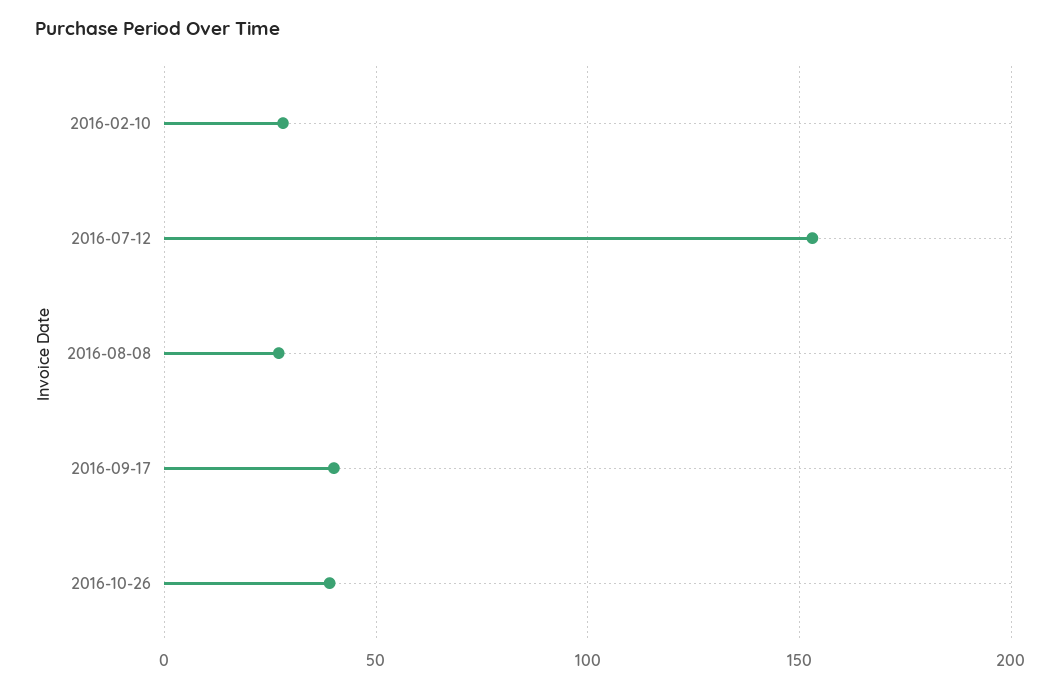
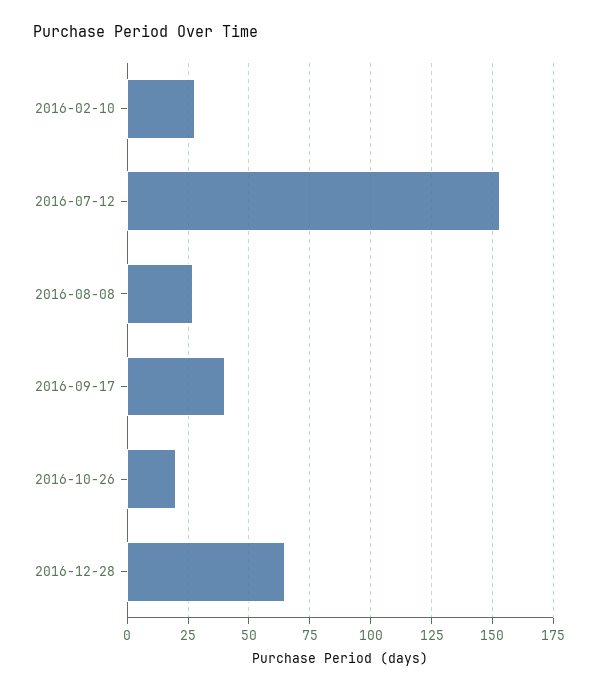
2016-10-26: 40 -> 20
2016-12-28: none -> 65

